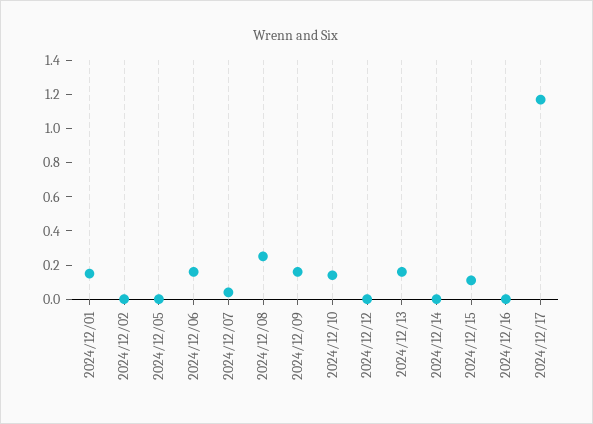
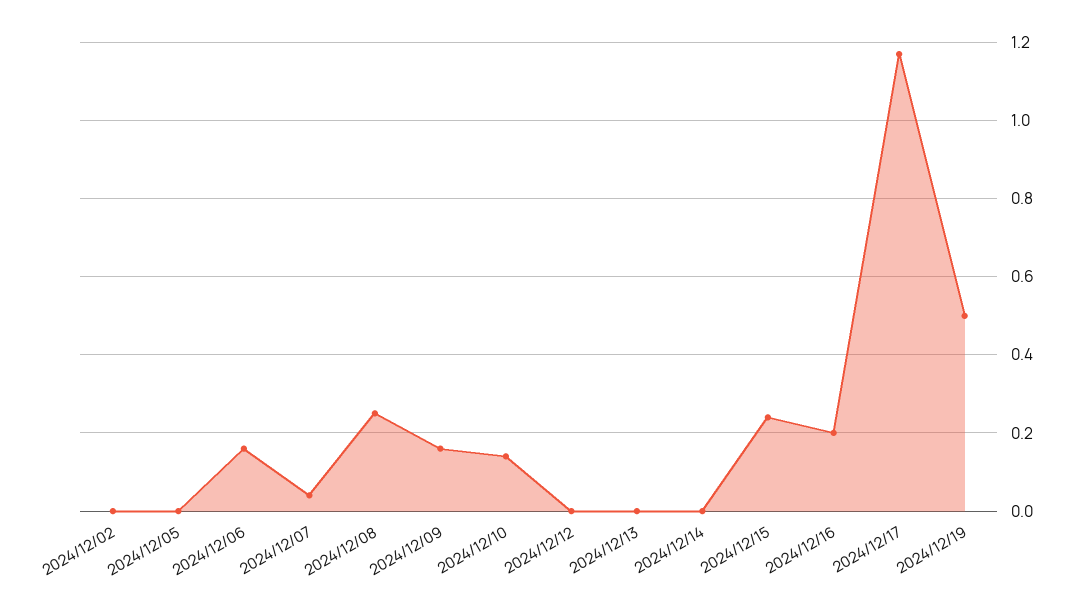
2024/12/01: 0.15 -> none
2024/12/13: 0.15 -> 0
2024/12/15: 0.1 -> 0.25
2024/12/16: 0 -> 0.2
2024/12/19: none -> 0.5

